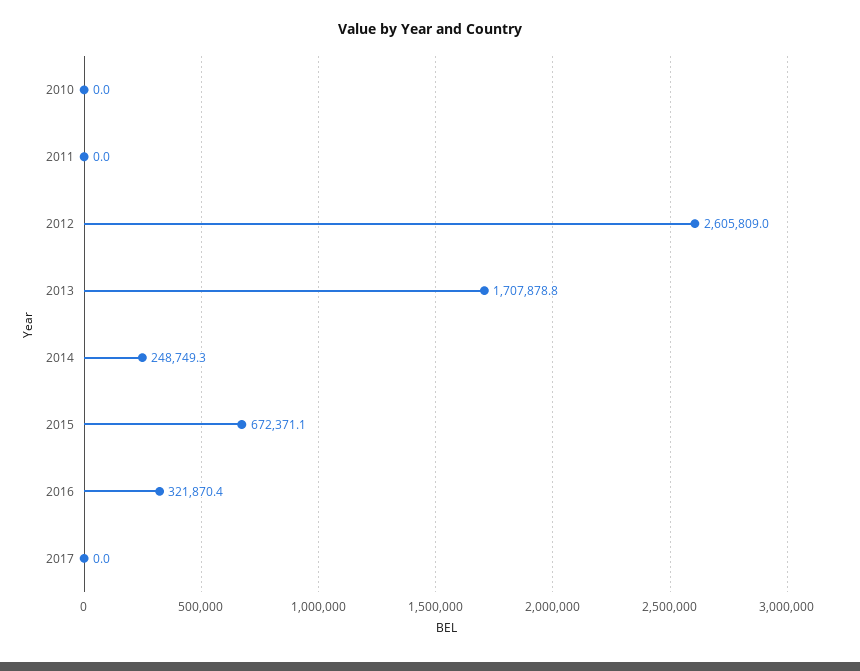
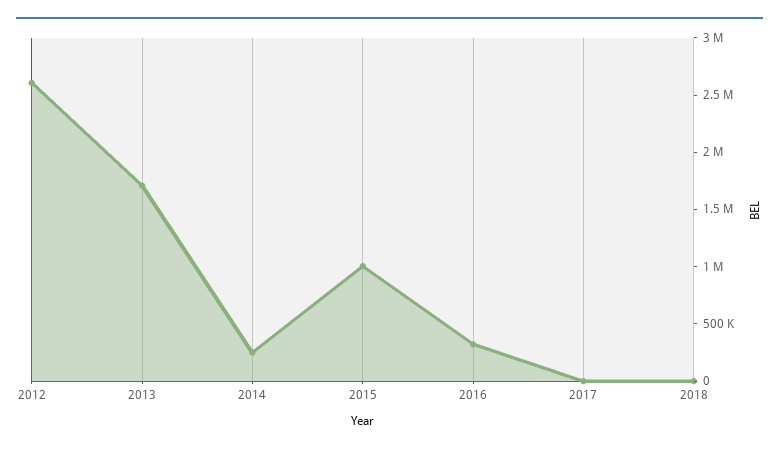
2010: 0 -> none
2011: 0 -> none
2015: 672371.1 -> 1000000
2018: none -> 0

